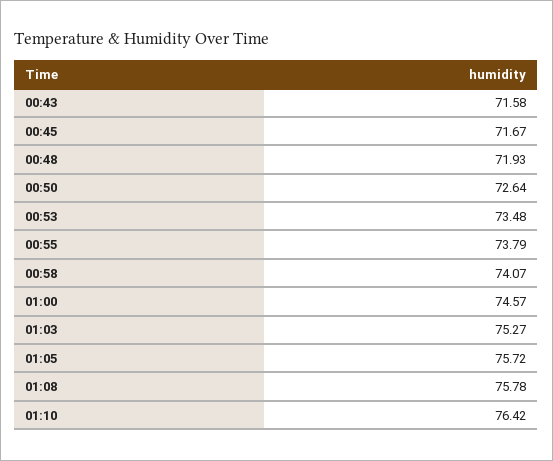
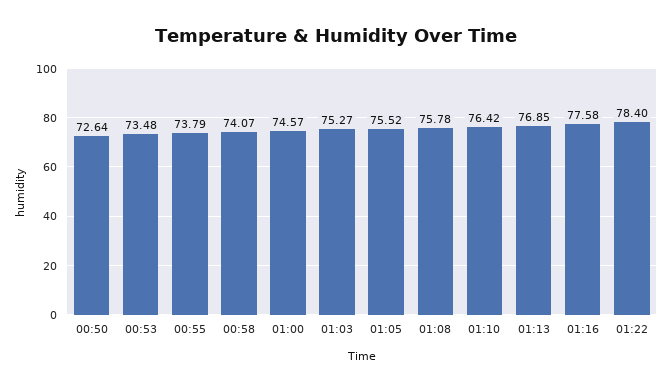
00:43: 71.58 -> none
00:45: 71.67 -> none
00:48: 71.93 -> none
01:05: 75.72 -> 75.52
01:13: none -> 76.85
01:16: none -> 77.58
01:22: none -> 78.4

